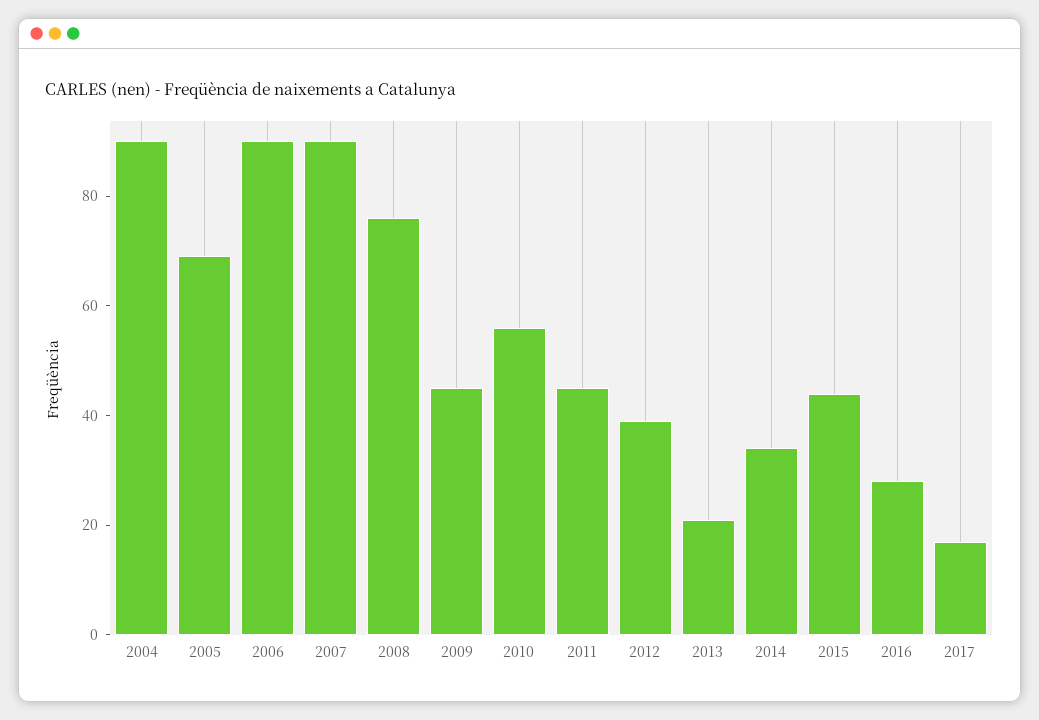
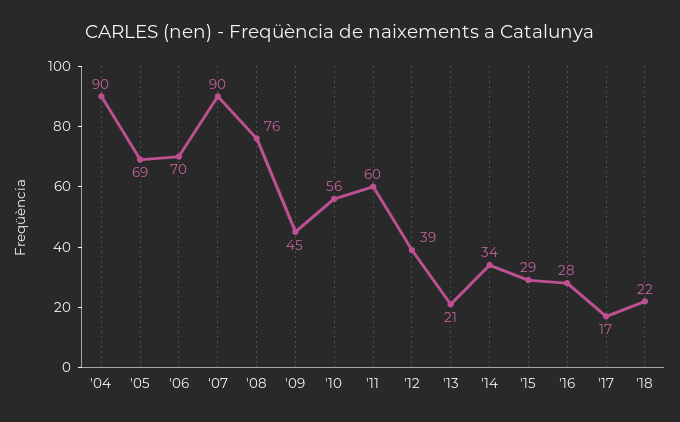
2006: 90 -> 70
2011: 45 -> 60
2015: 45 -> 29
'18: none -> 22

